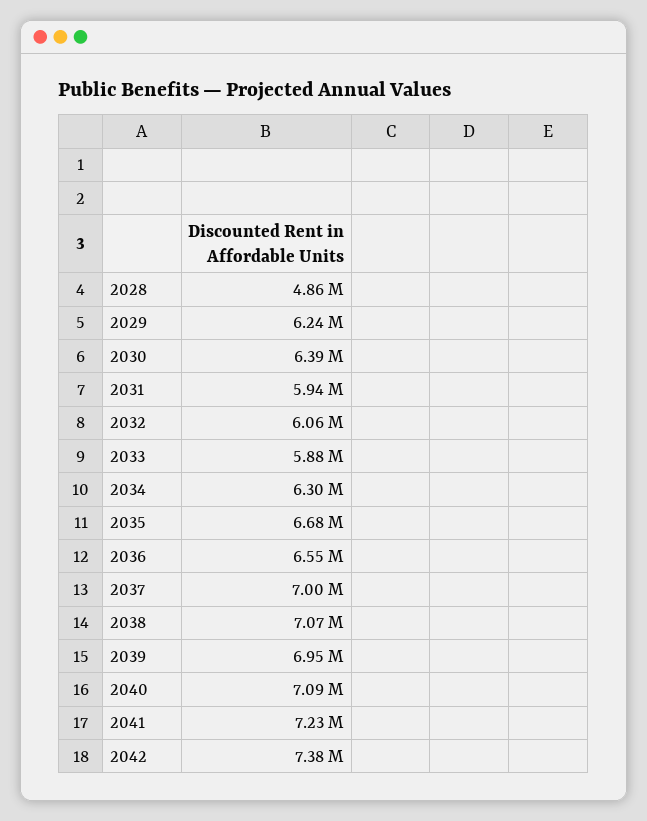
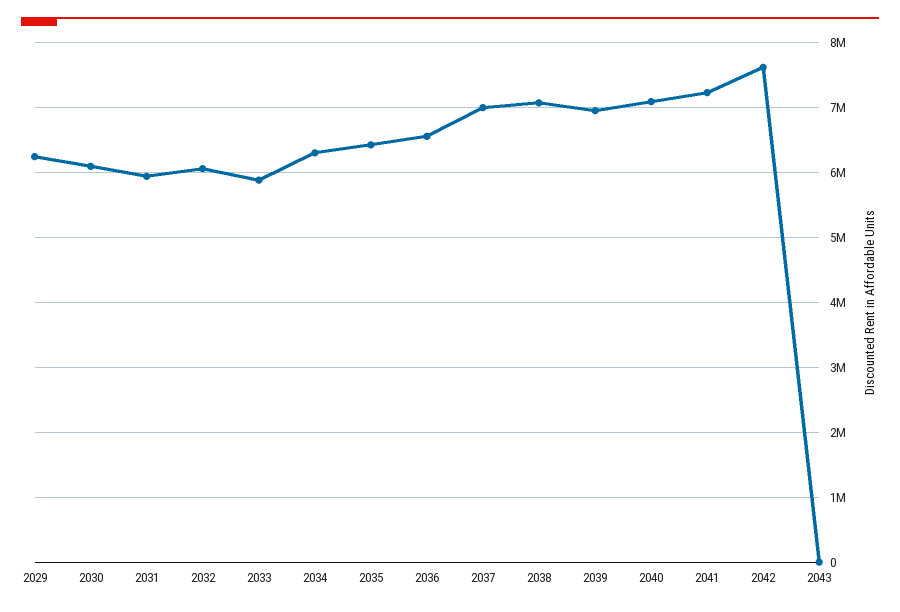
2028: 4860000 -> none
2030: 6390000 -> 6100000
2035: 6680000 -> 6400000
2042: 7380000 -> 7600000
2043: none -> 0

